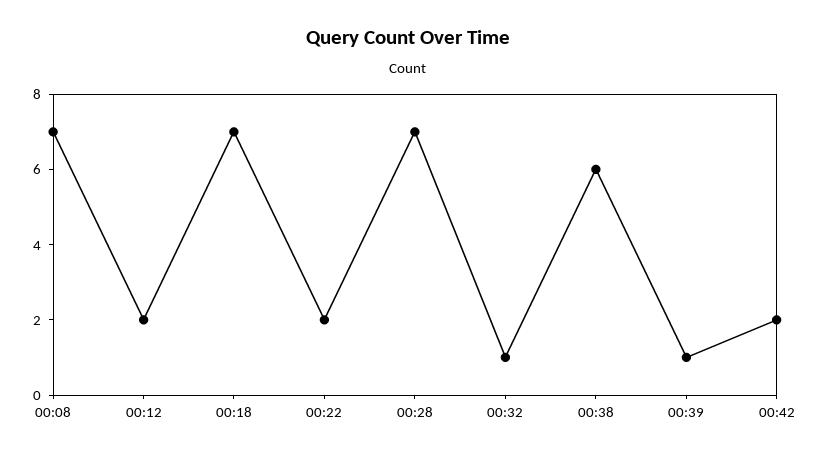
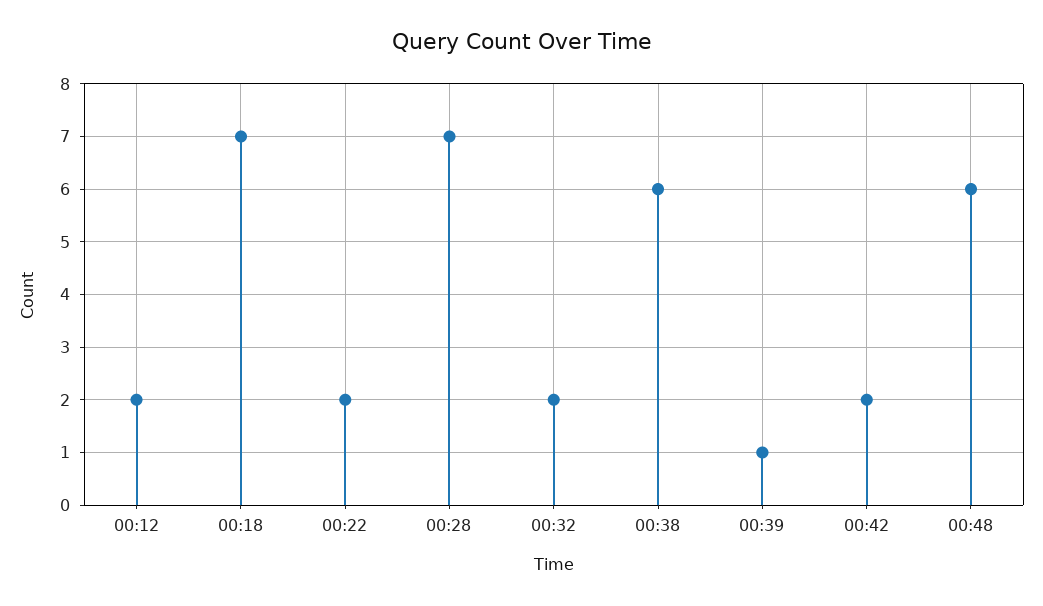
00:08: 7 -> none
00:32: 1 -> 2
00:48: none -> 6

